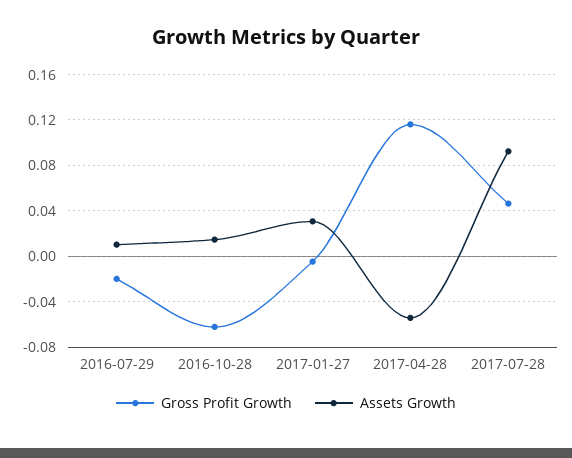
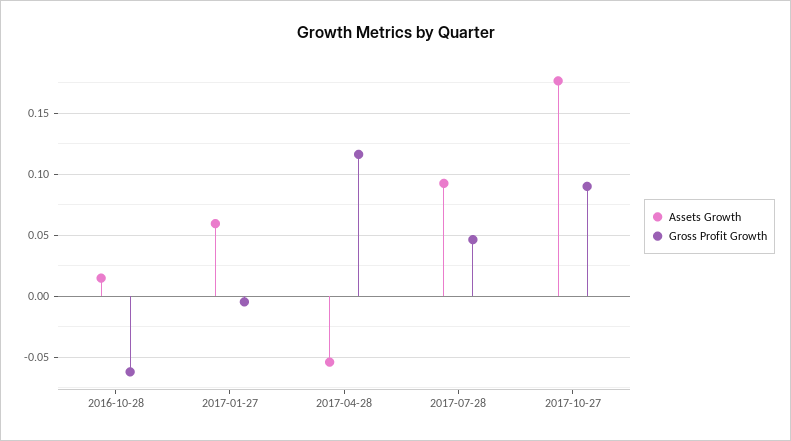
Gross Profit Growth, 2016-07-29: -0.02 -> none
Assets Growth, 2016-07-29: 0.01 -> none
Assets Growth, 2017-01-27: 0.03 -> 0.06
Assets Growth, 2017-10-27: none -> 0.175
Gross Profit Growth, 2017-10-27: none -> 0.09

